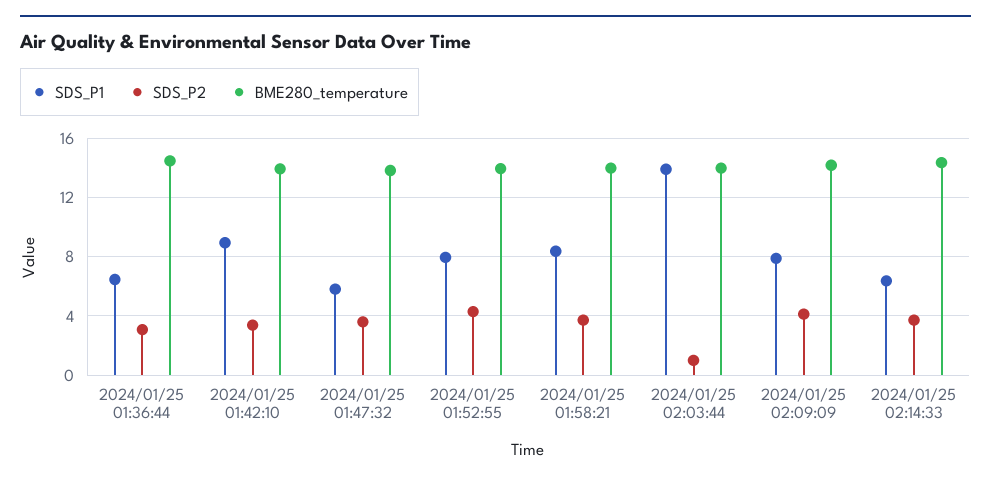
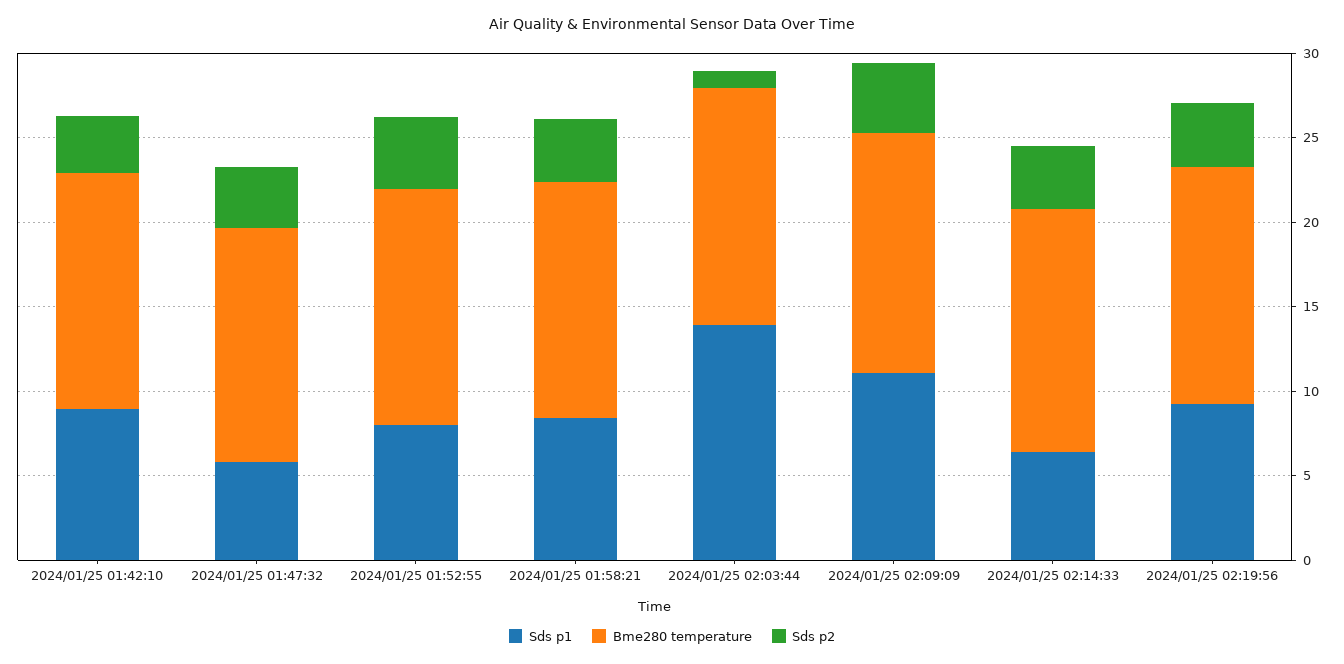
SDS_P1, 2024/01/25 01:36:44: 6.5 -> none
SDS_P2, 2024/01/25 01:36:44: 3 -> none
BME280_temperature, 2024/01/25 01:36:44: 14.5 -> none
SDS_P1, 2024/01/25 02:09:09: 8 -> 11
SDS_P1, 2024/01/25 02:19:56: none -> 9
BME280_temperature, 2024/01/25 02:19:56: none -> 14
SDS_P2, 2024/01/25 02:19:56: none -> 4

